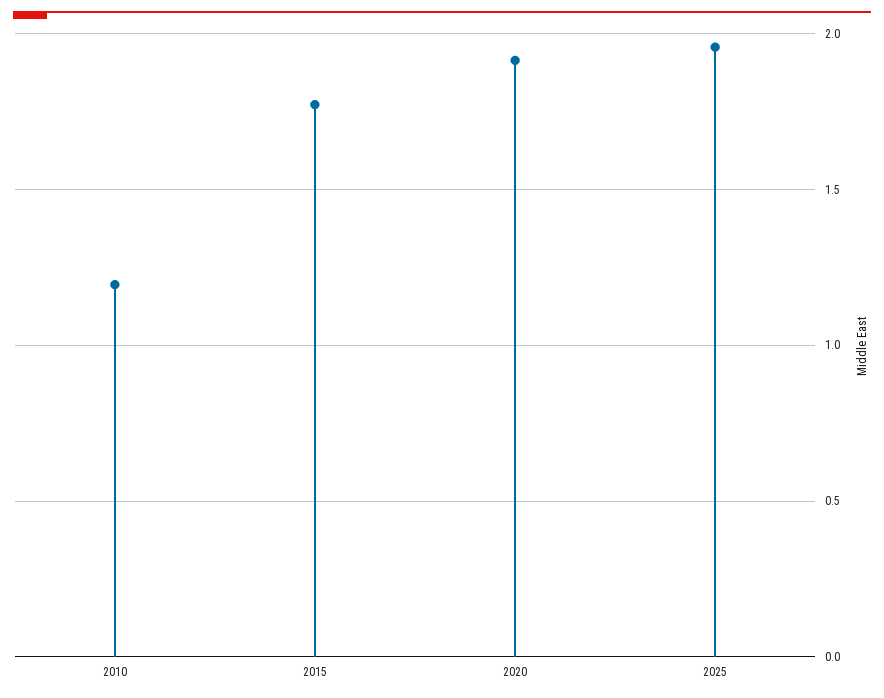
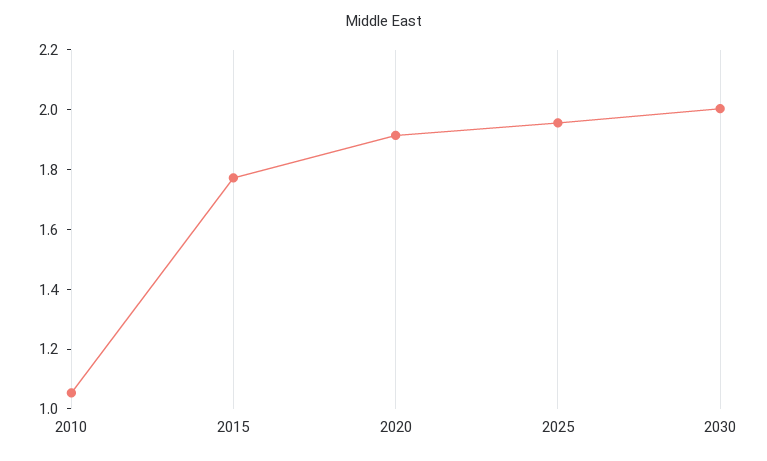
2010: 1.2 -> 1.05
2030: none -> 2

